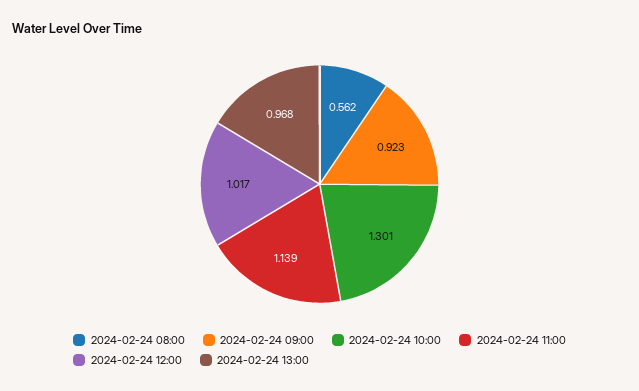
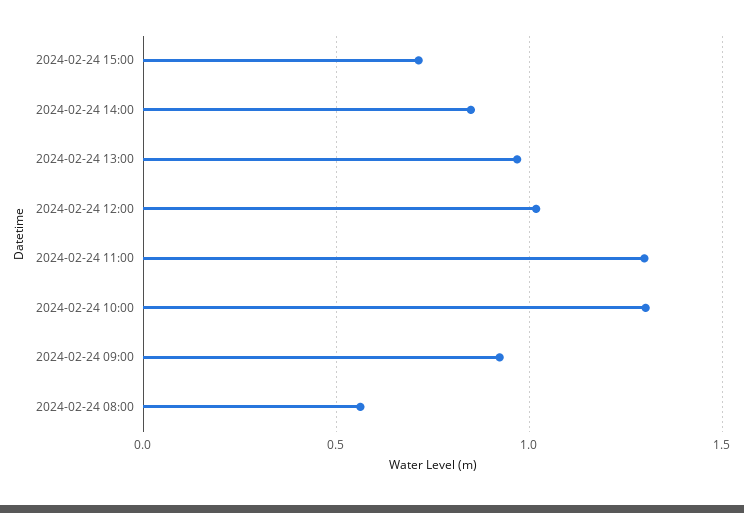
2024-02-24 11:00: 1.139 -> 1.3
2024-02-24 15:00: none -> 0.7
2024-02-24 14:00: none -> 0.85

